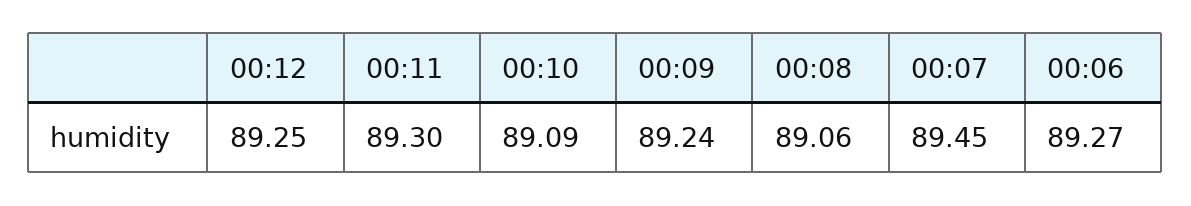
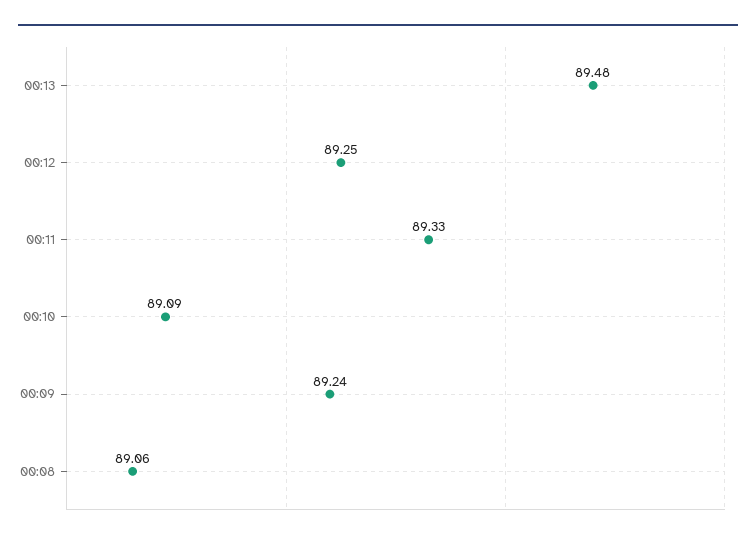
00:11: 89.3 -> 89.33
00:07: 89.45 -> none
00:06: 89.27 -> none
00:13: none -> 89.48

